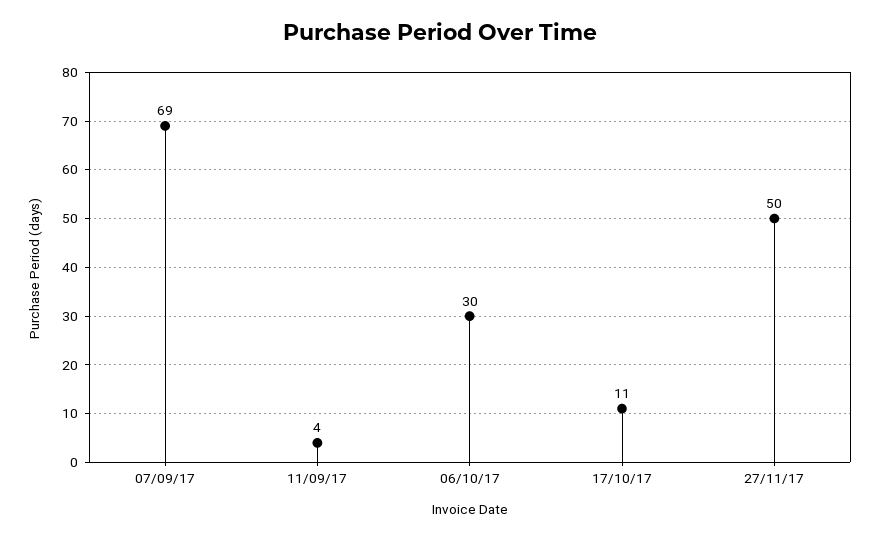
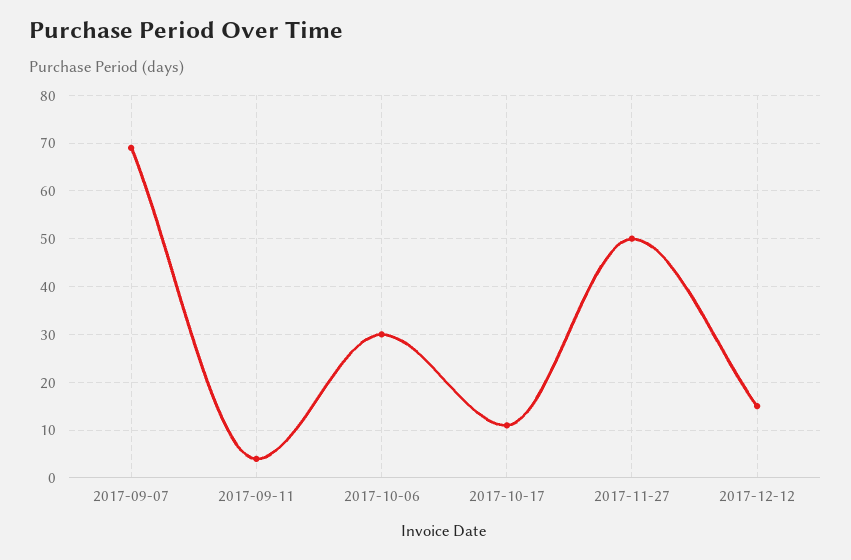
2017-12-12: none -> 15

